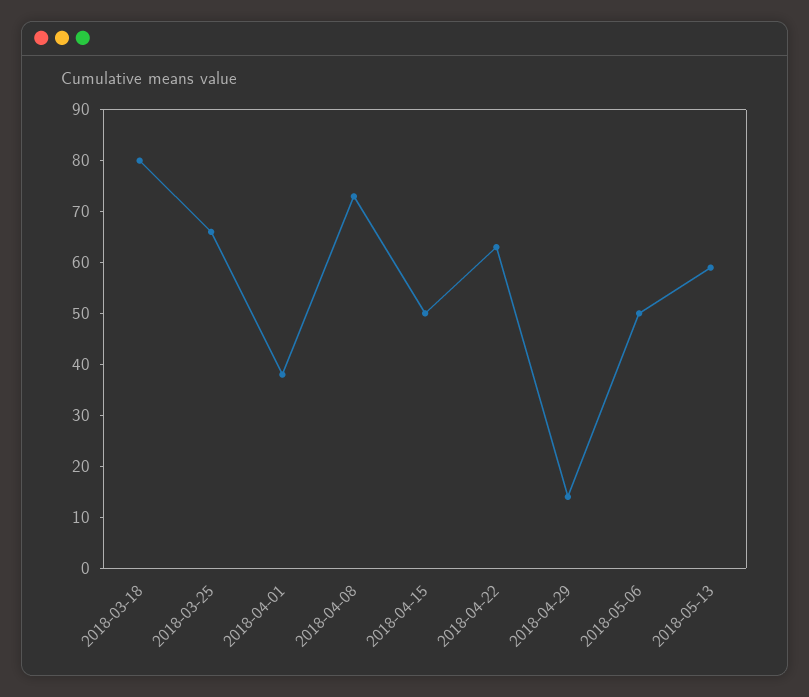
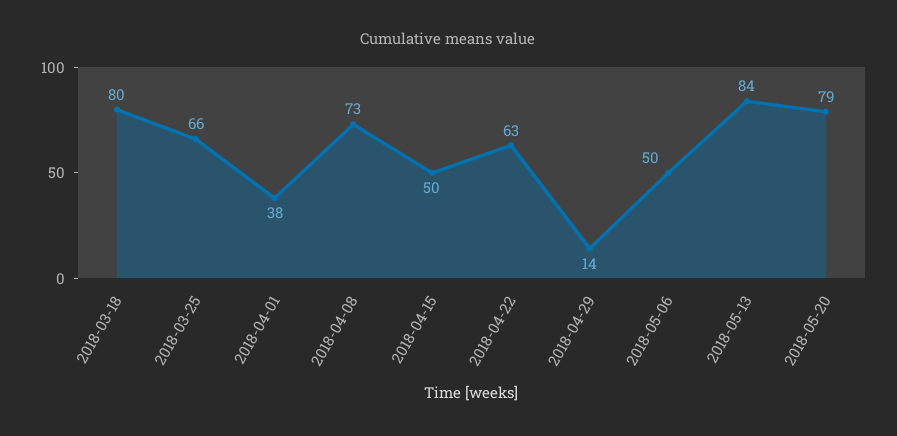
2018-05-13: 60 -> 84
2018-05-20: none -> 79

